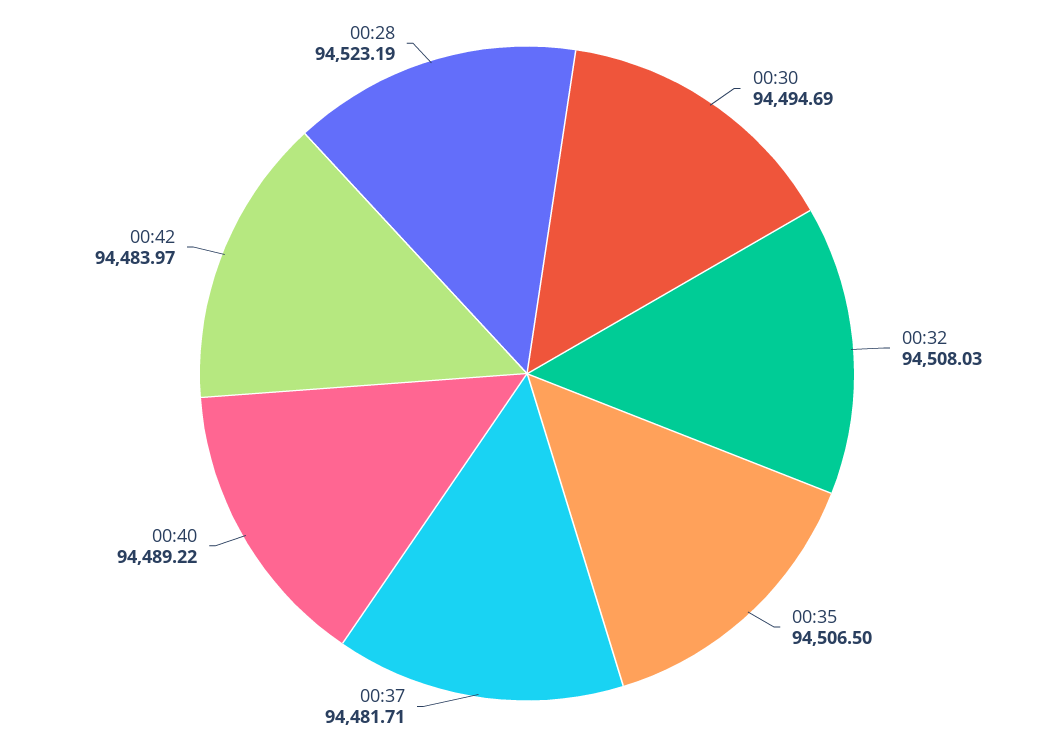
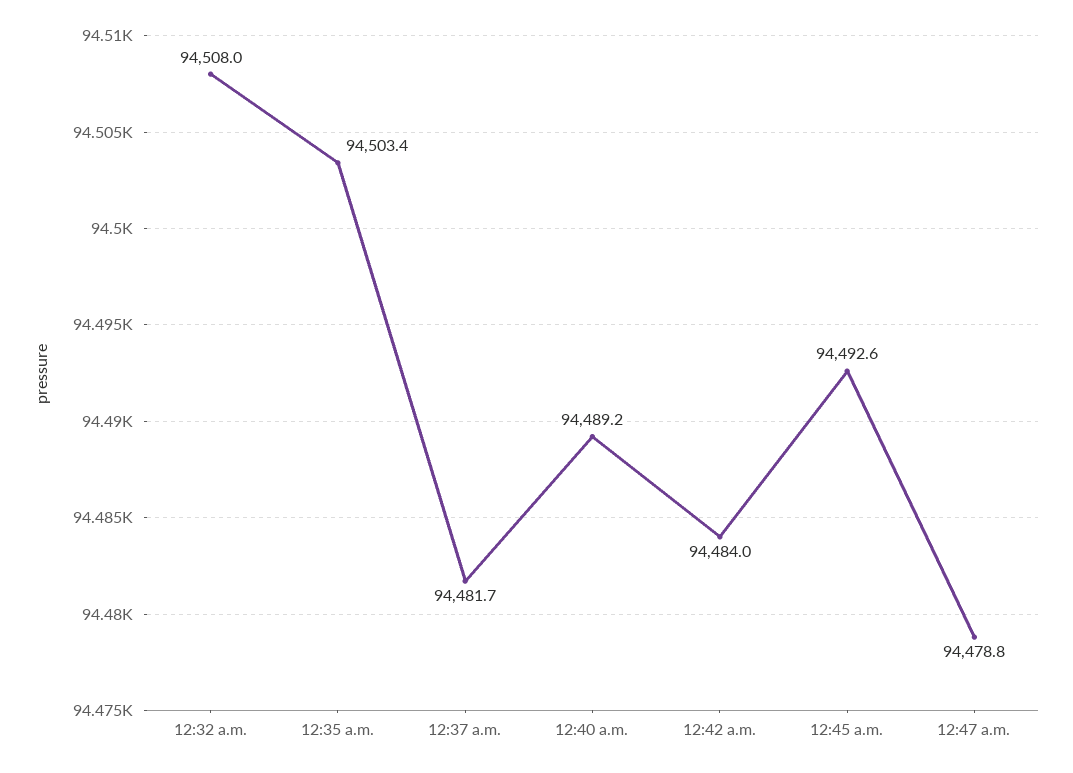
00:30: 94494.69 -> none
00:35: 94506.5 -> 94503.4
00:28: 94523.19 -> none
12:45 a.m.: none -> 94492.6
12:47 a.m.: none -> 94478.8

